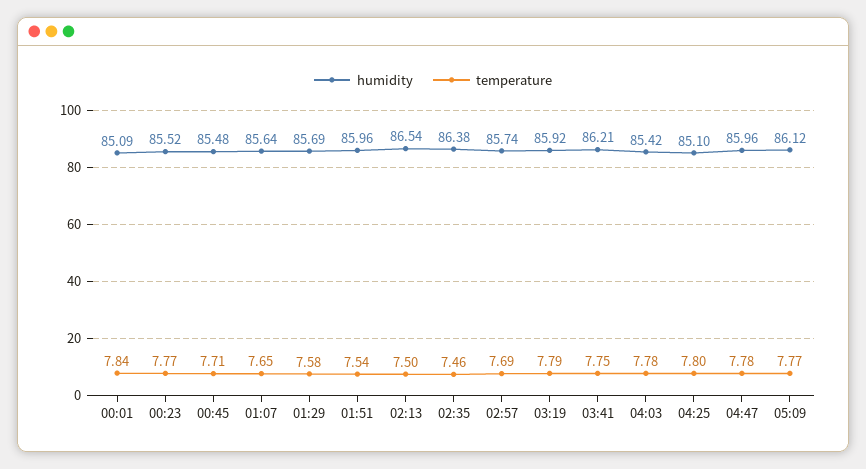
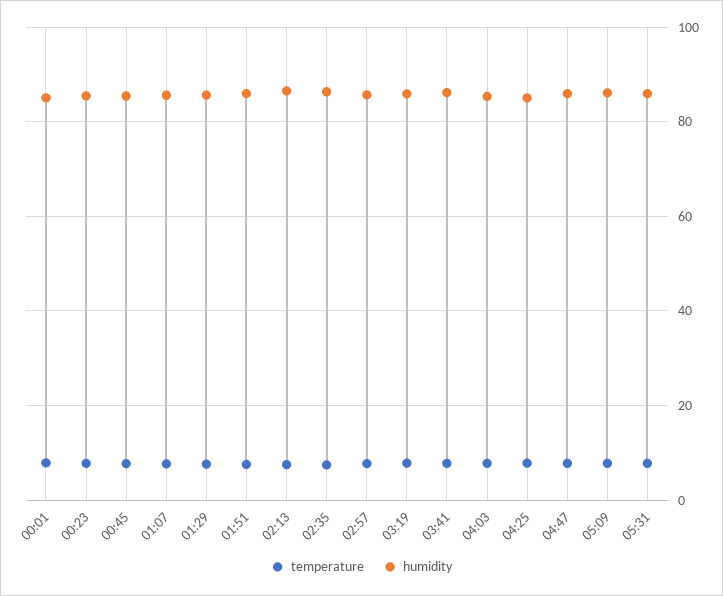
temperature, 05:31: none -> 8
humidity, 05:31: none -> 86

